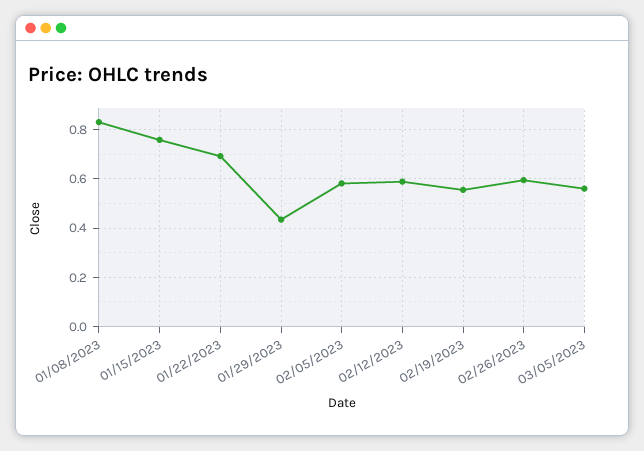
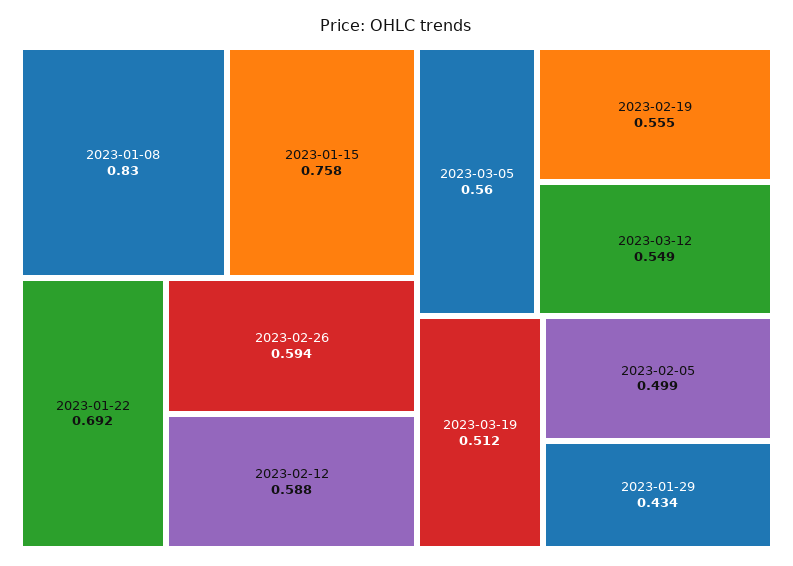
02/05/2023: 0.575 -> 0.499
2023-03-12: none -> 0.549
2023-03-19: none -> 0.512

